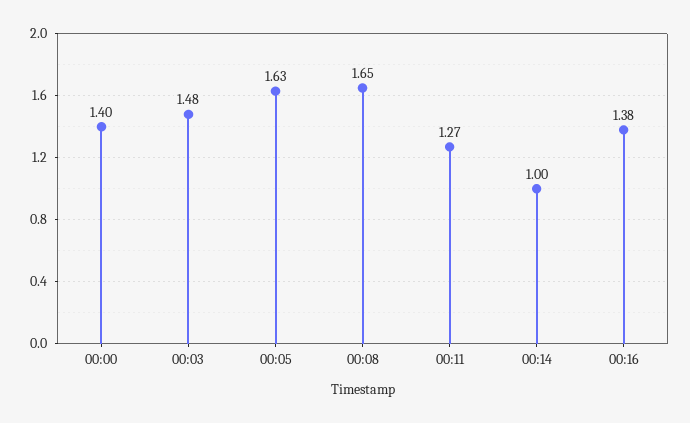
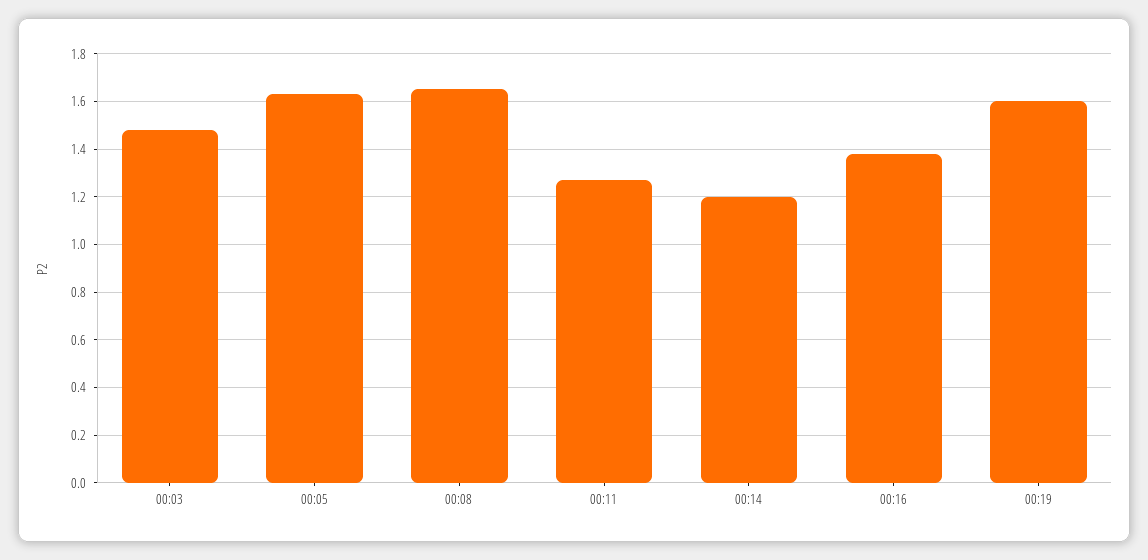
00:00: 1.4 -> none
00:14: 1 -> 1.2
00:19: none -> 1.6

